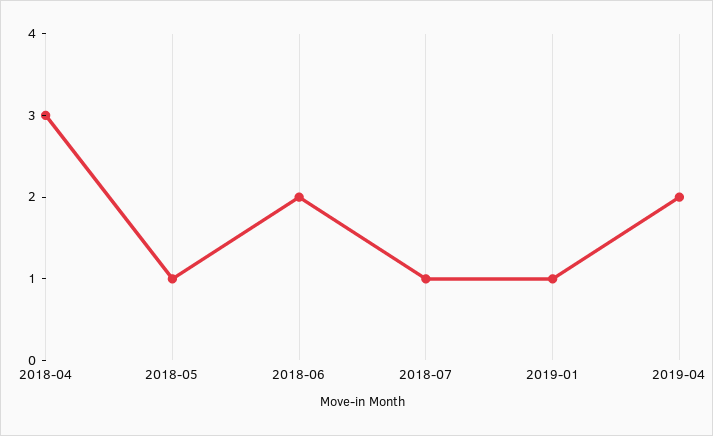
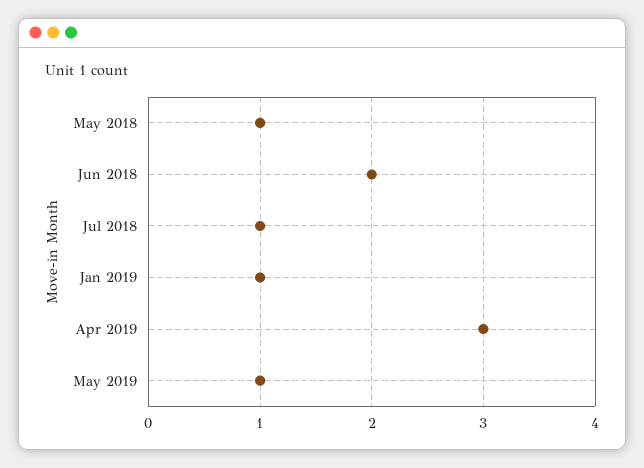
2018-04: 3 -> none
2019-04: 2 -> 3
May 2019: none -> 1

